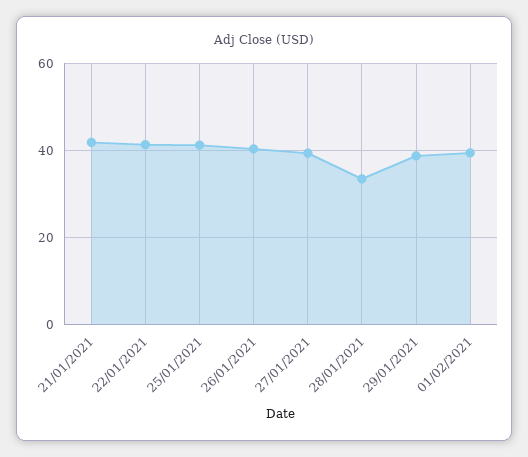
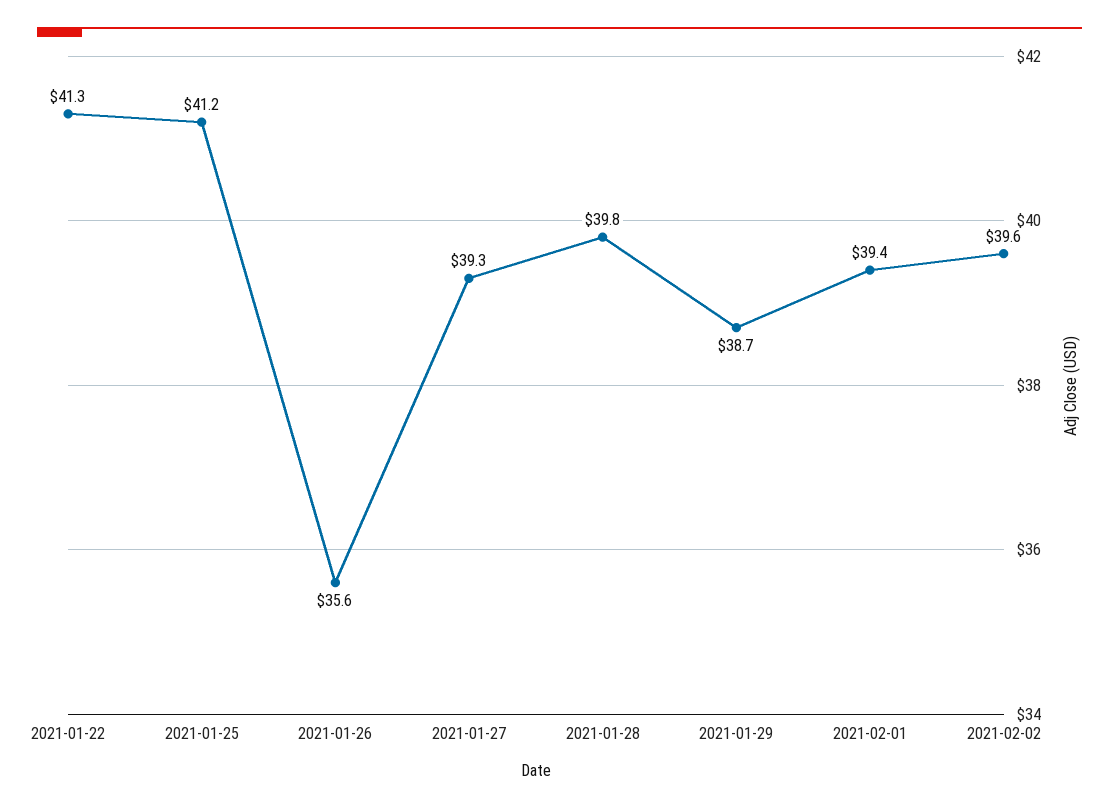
21/01/2021: 42 -> none
26/01/2021: 40 -> 35.6
28/01/2021: 34 -> 39.8
2021-02-02: none -> 39.6

